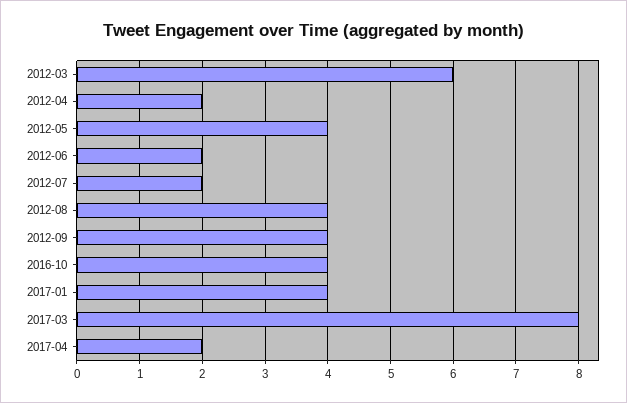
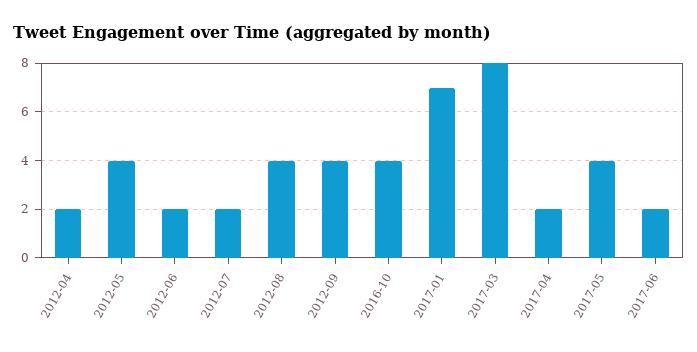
2012-03: 6 -> none
2017-01: 4 -> 7
2017-05: none -> 4
2017-06: none -> 2

